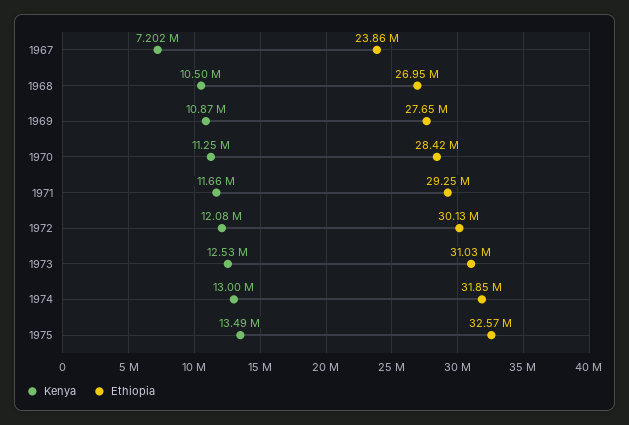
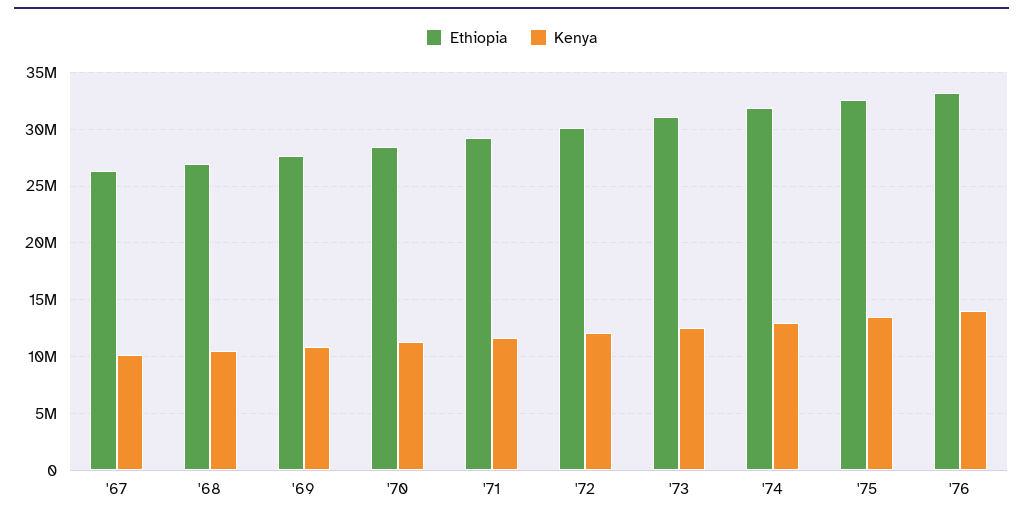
Kenya, 1967: 7202000 -> 10000000
Ethiopia, 1967: 23860000 -> 26000000
Ethiopia, '76: none -> 33000000
Kenya, '76: none -> 14000000

